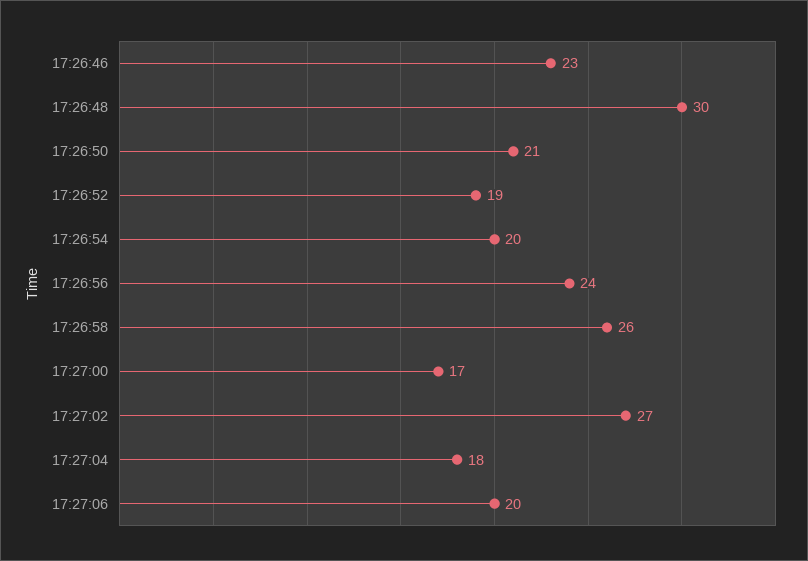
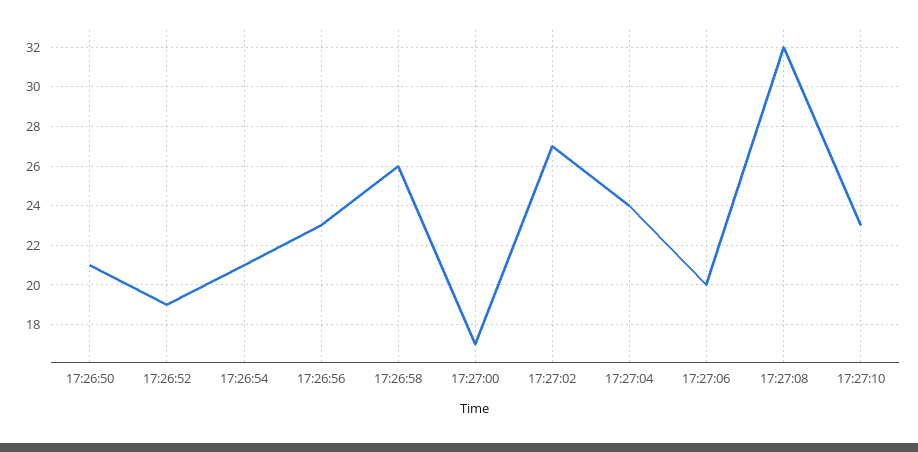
17:26:46: 23 -> none
17:26:48: 30 -> none
17:26:54: 20 -> 21
17:26:56: 24 -> 23
17:27:04: 18 -> 24
17:27:08: none -> 32
17:27:10: none -> 23

